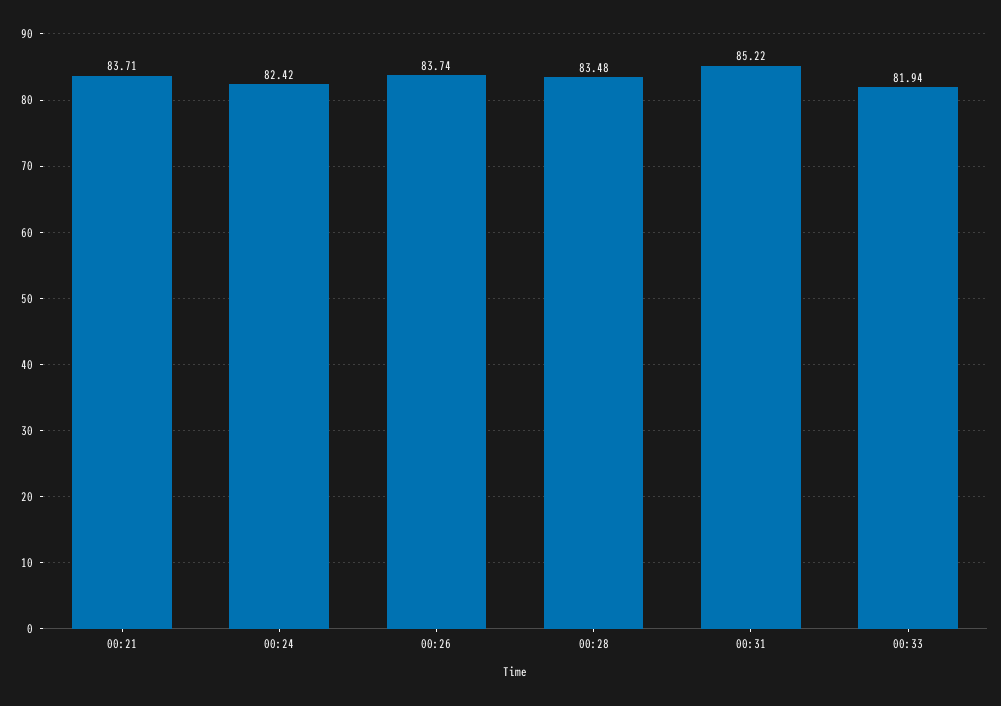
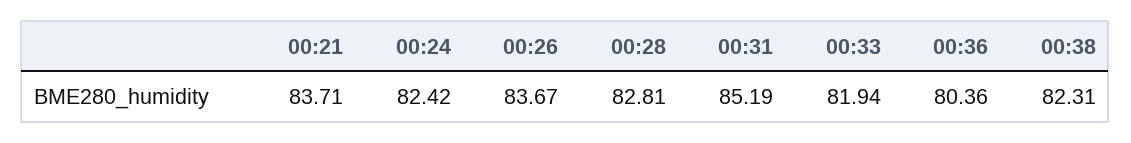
00:26: 83.74 -> 83.67
00:28: 83.48 -> 82.81
00:31: 85.22 -> 85.19
00:36: none -> 80.36
00:38: none -> 82.31

